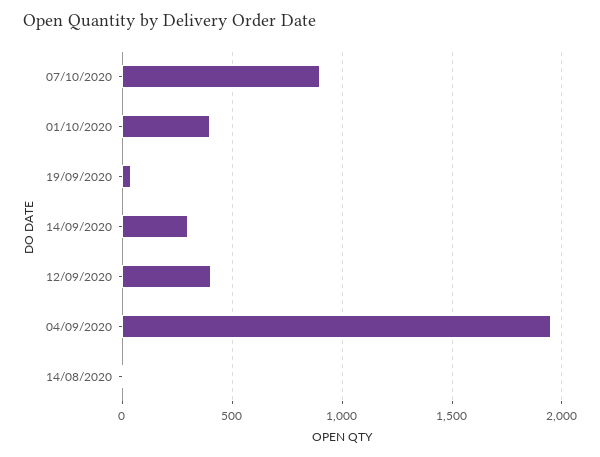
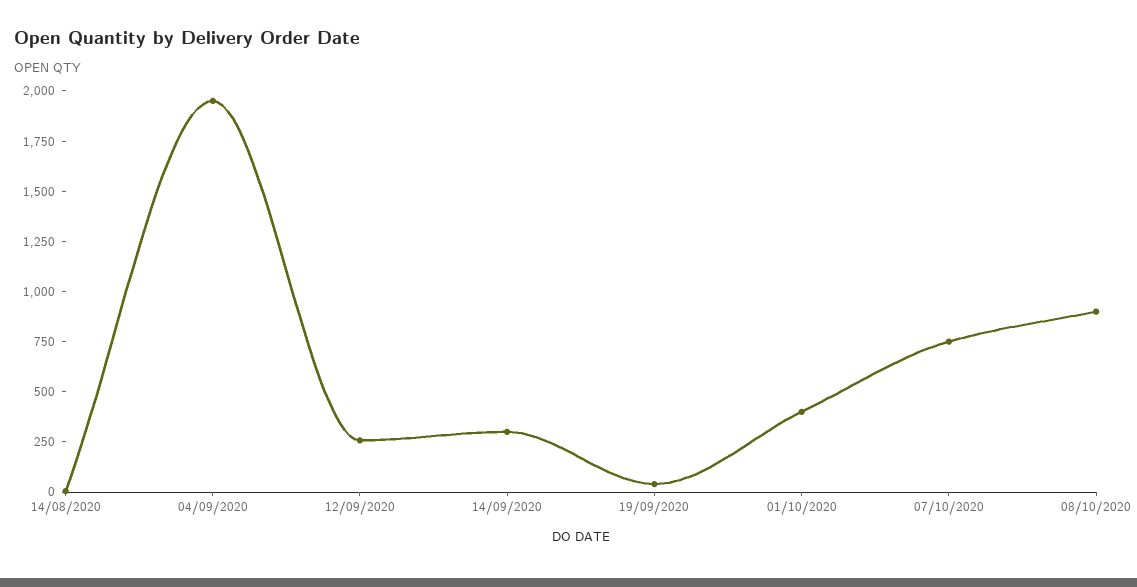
07/10/2020: 900 -> 750
12/09/2020: 400 -> 250
08/10/2020: none -> 900

